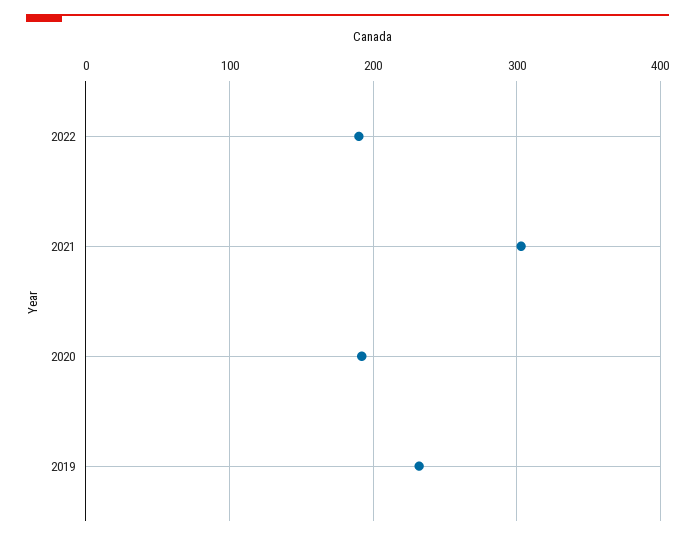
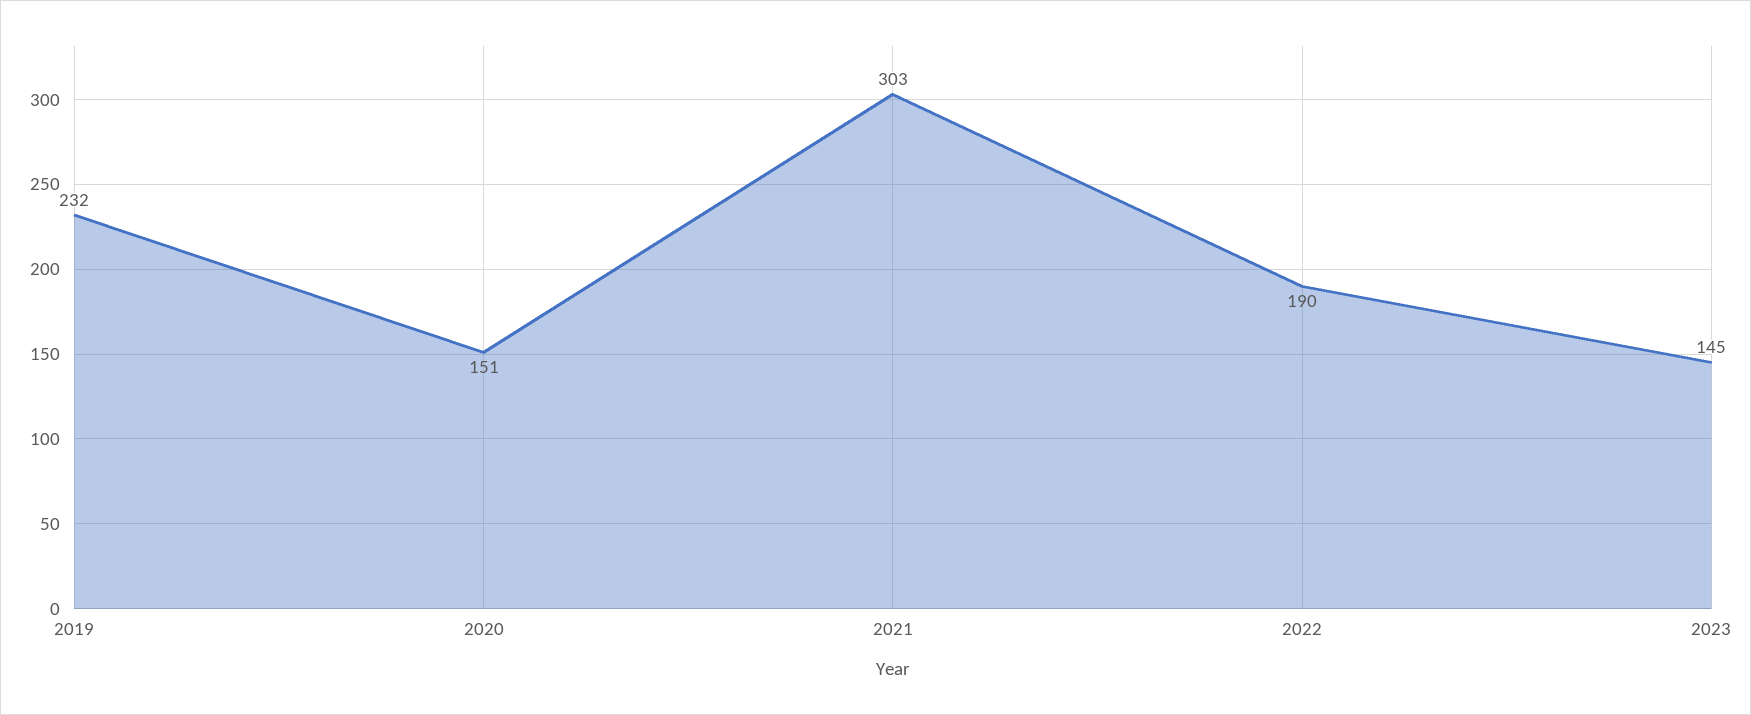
2020: 190 -> 151
2023: none -> 145

